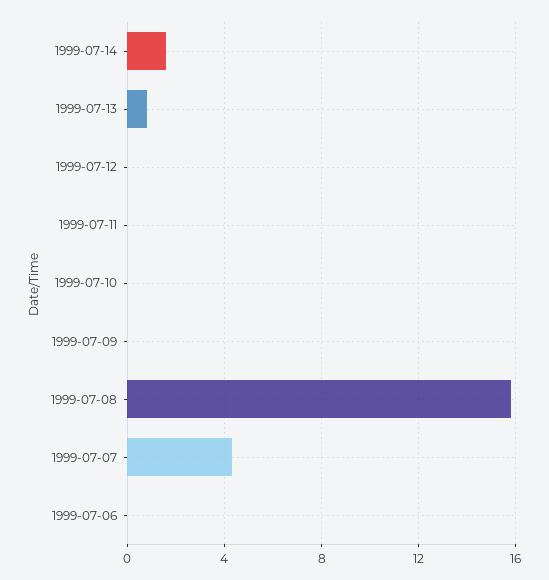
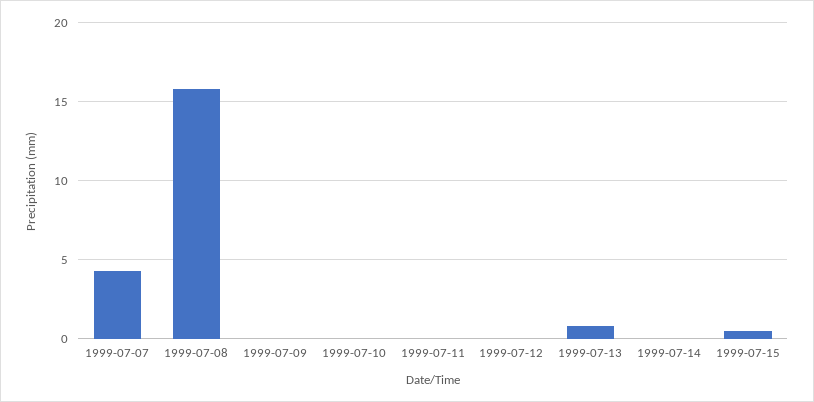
1999-07-14: 1.5 -> 0
1999-07-06: 0 -> none
1999-07-15: none -> 0.5

